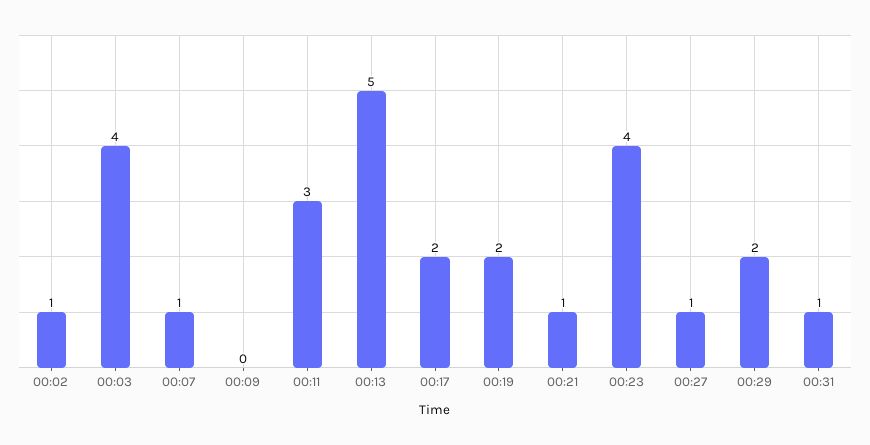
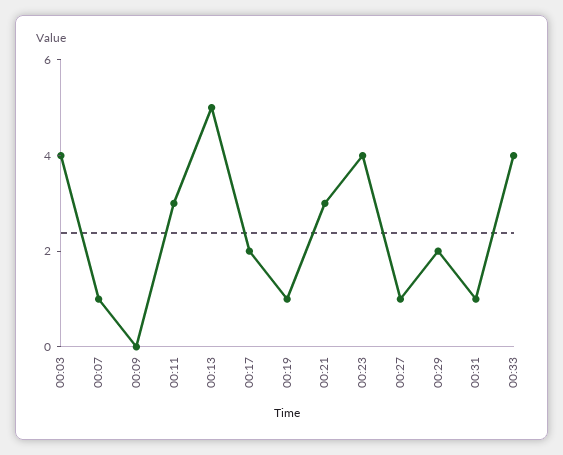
00:02: 1 -> none
00:19: 2 -> 1
00:21: 1 -> 3
00:33: none -> 4

